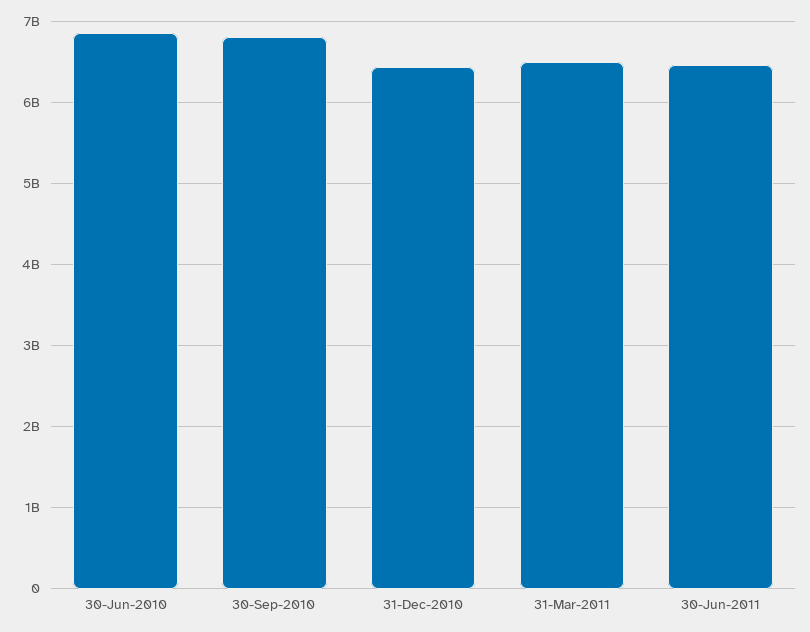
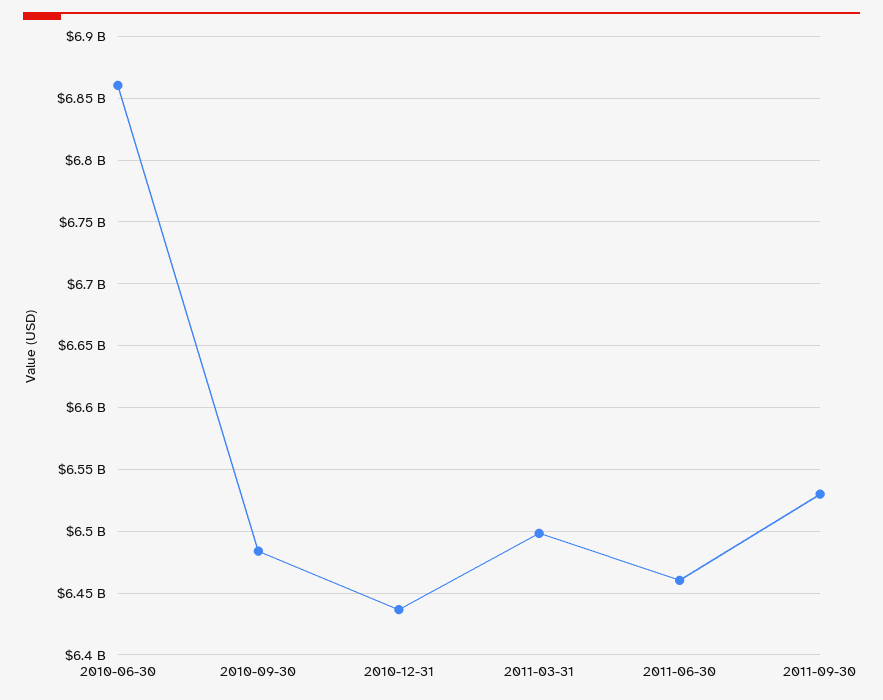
30-Sep-2010: 6800000000 -> 6485000000
2011-09-30: none -> 6530000000

